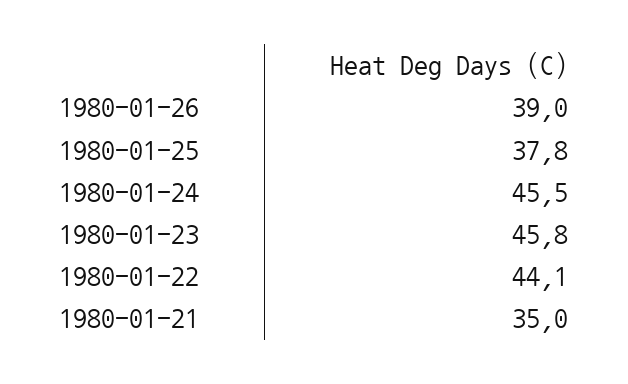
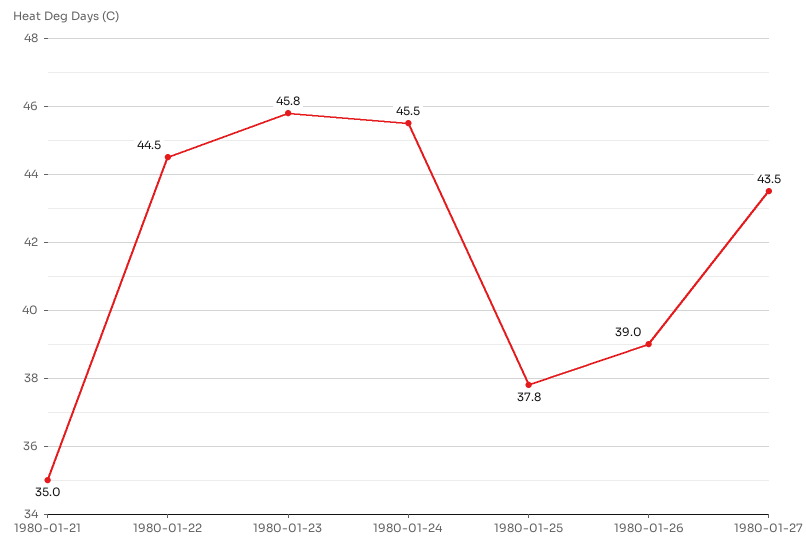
1980-01-22: 44.1 -> 44.5
1980-01-27: none -> 43.5

